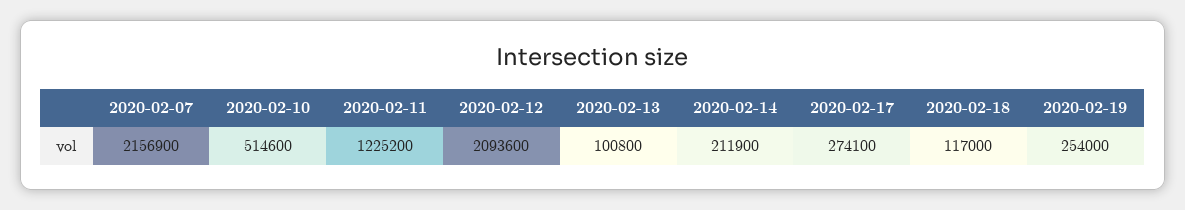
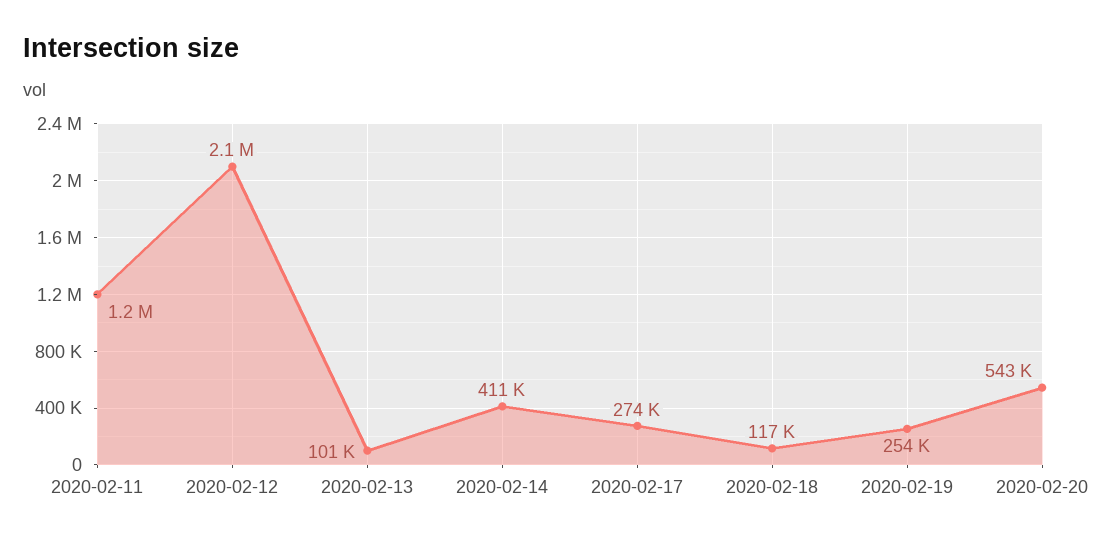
2020-02-07: 2156900 -> none
2020-02-10: 514600 -> none
2020-02-14: 211900 -> 411000
2020-02-20: none -> 543000

